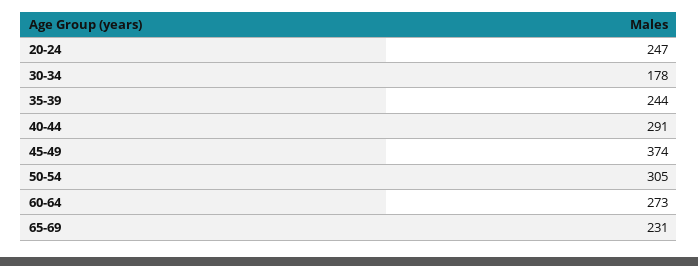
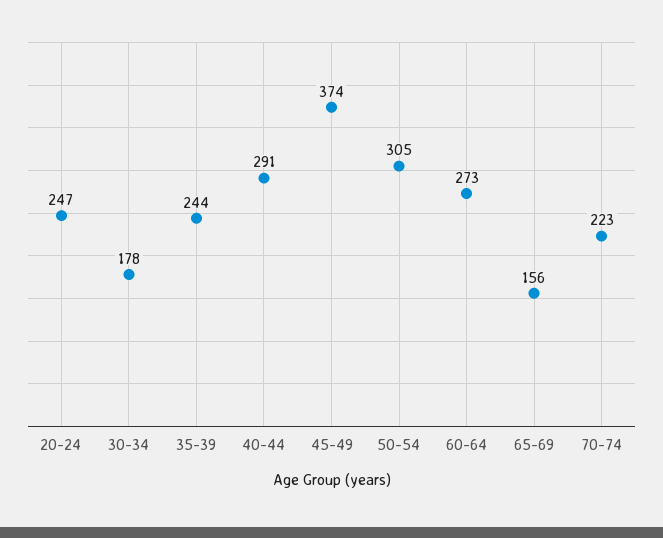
65-69: 231 -> 156
70-74: none -> 223

